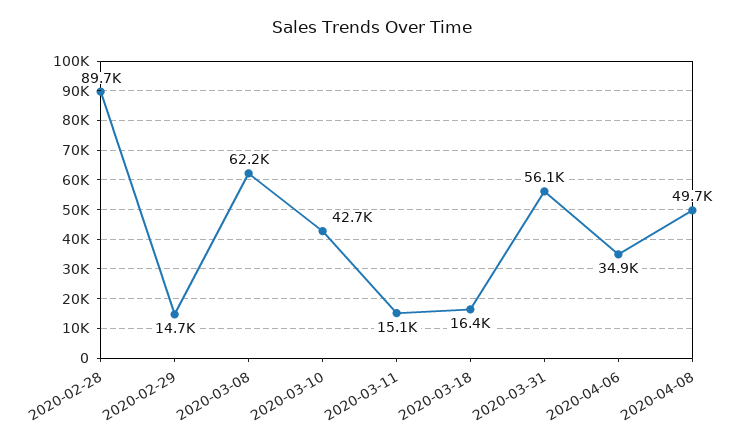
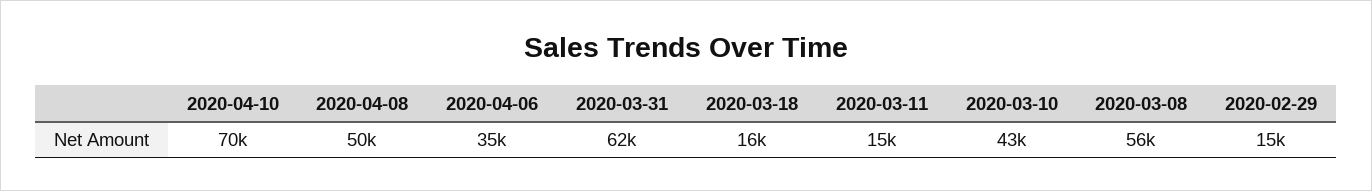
2020-02-28: 89700 -> none
2020-03-08: 62200 -> 56000
2020-03-31: 56100 -> 62000
2020-04-10: none -> 70000

